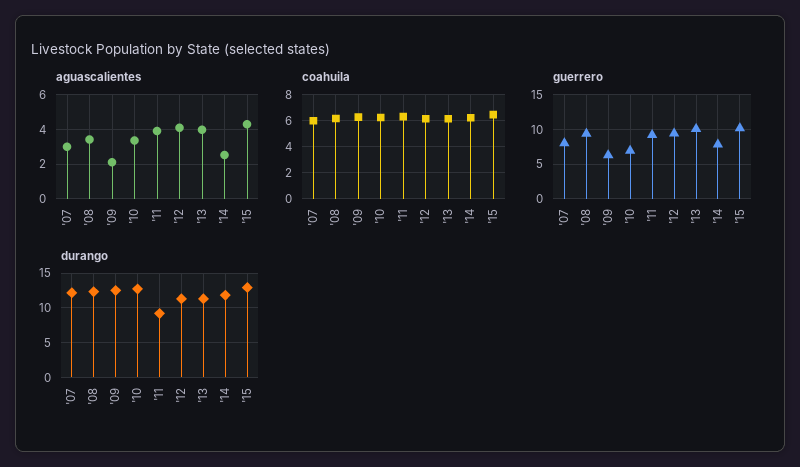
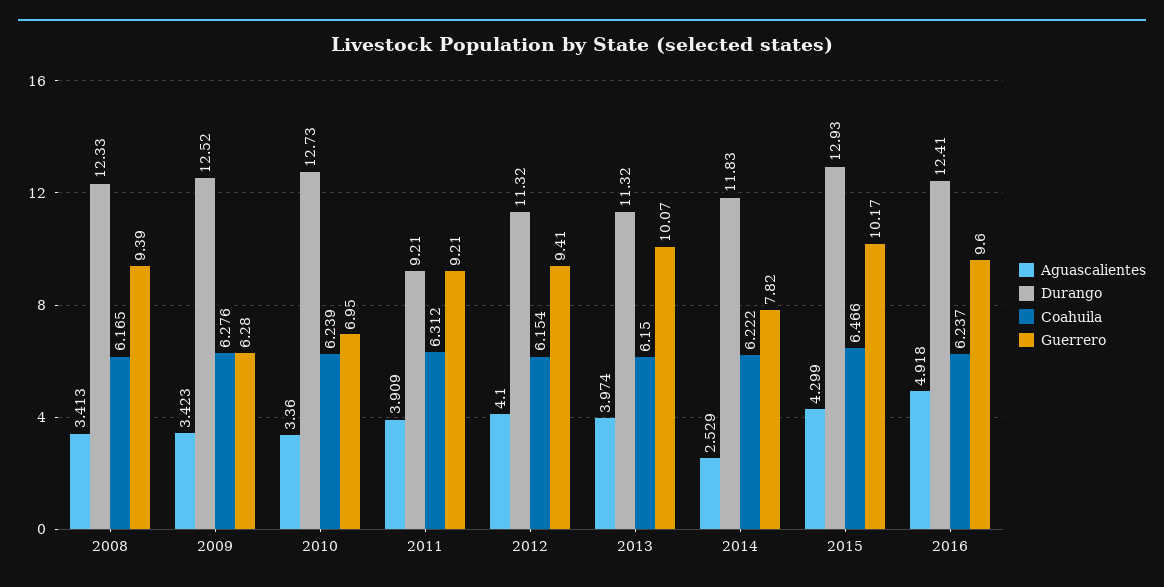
aguascalientes, '07: 3 -> none
aguascalientes, '09: 2 -> 3.423
coahuila, '07: 6 -> none
guerrero, '07: 8 -> none
durango, '07: 12 -> none
aguascalientes, 2016: none -> 4.918
durango, 2016: none -> 12.41
coahuila, 2016: none -> 6.237
guerrero, 2016: none -> 9.6

